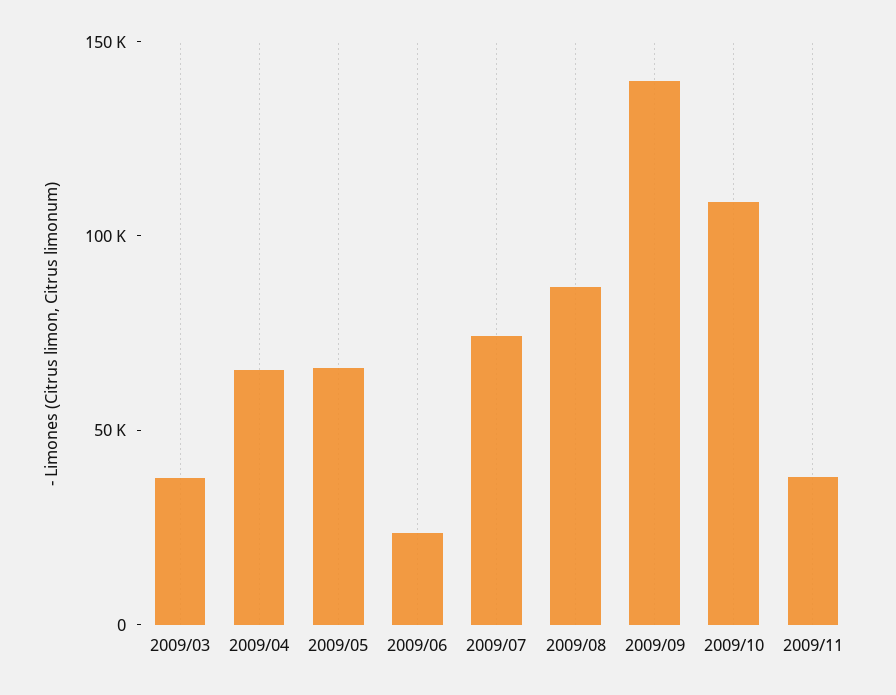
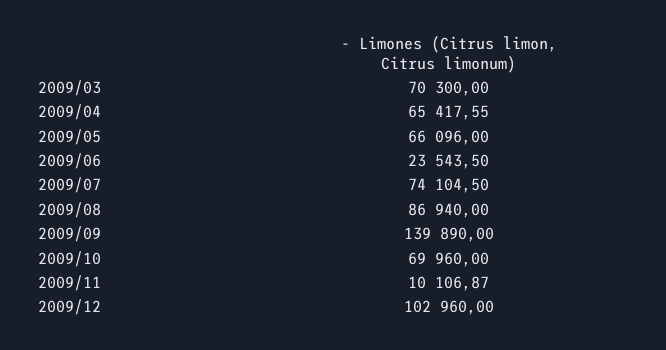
2009/03: 40000 -> 70300
2009/10: 110000 -> 69960
2009/11: 40000 -> 10106.87
2009/12: none -> 102960

